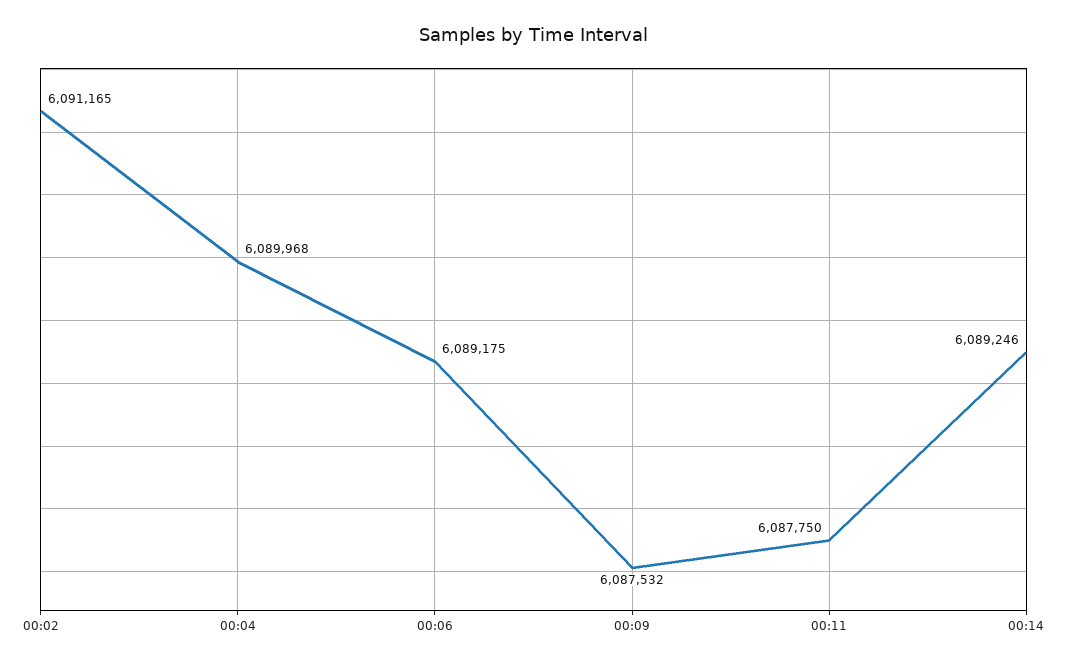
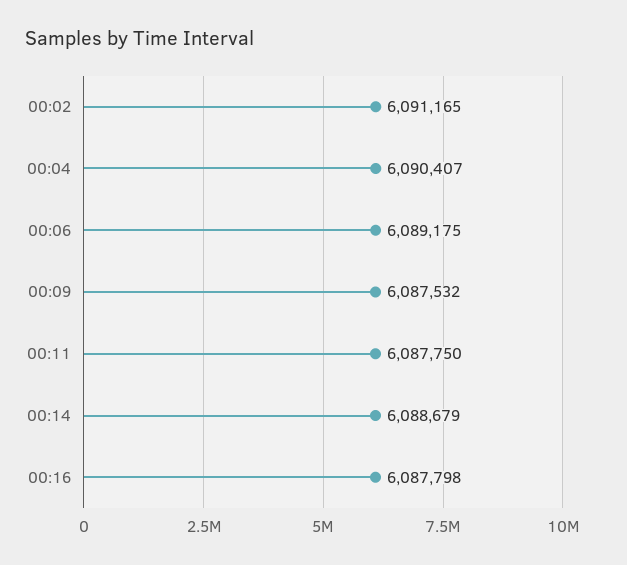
00:04: 6089968 -> 6090407
00:14: 6089246 -> 6088679
00:16: none -> 6087798

